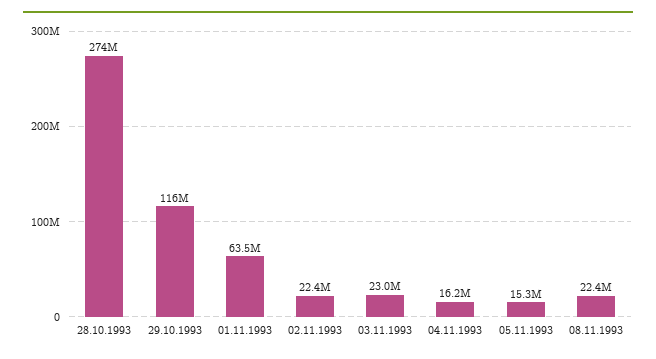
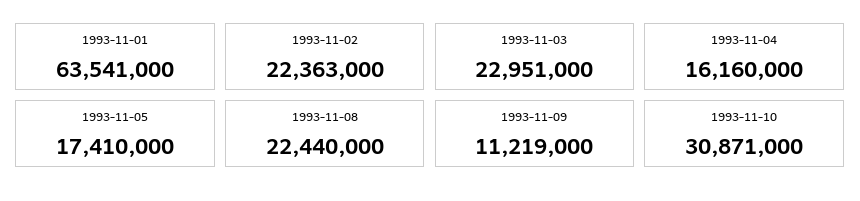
28.10.1993: 274000000 -> none
29.10.1993: 116000000 -> none
05.11.1993: 15300000 -> 17410000
1993-11-09: none -> 11219000
1993-11-10: none -> 30871000

